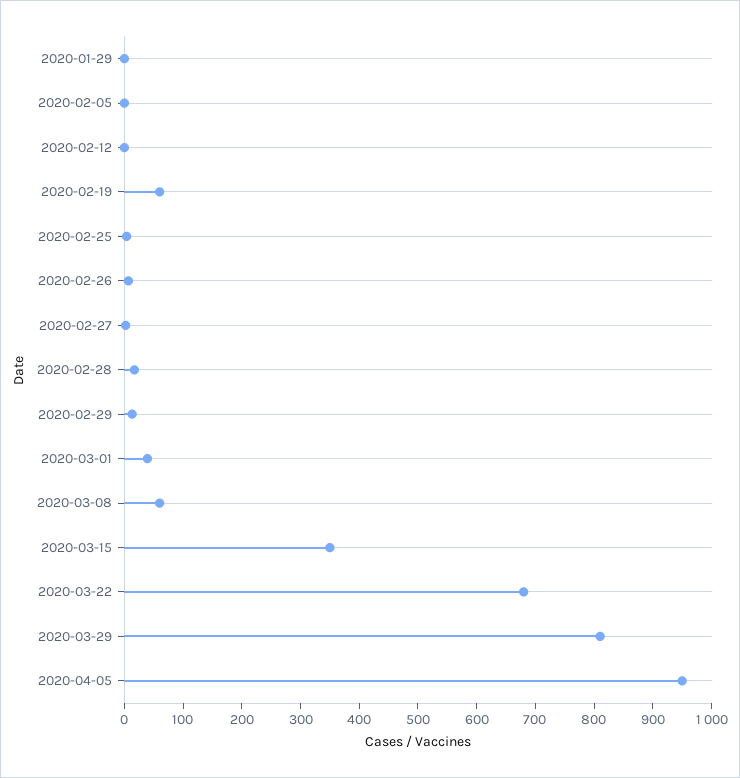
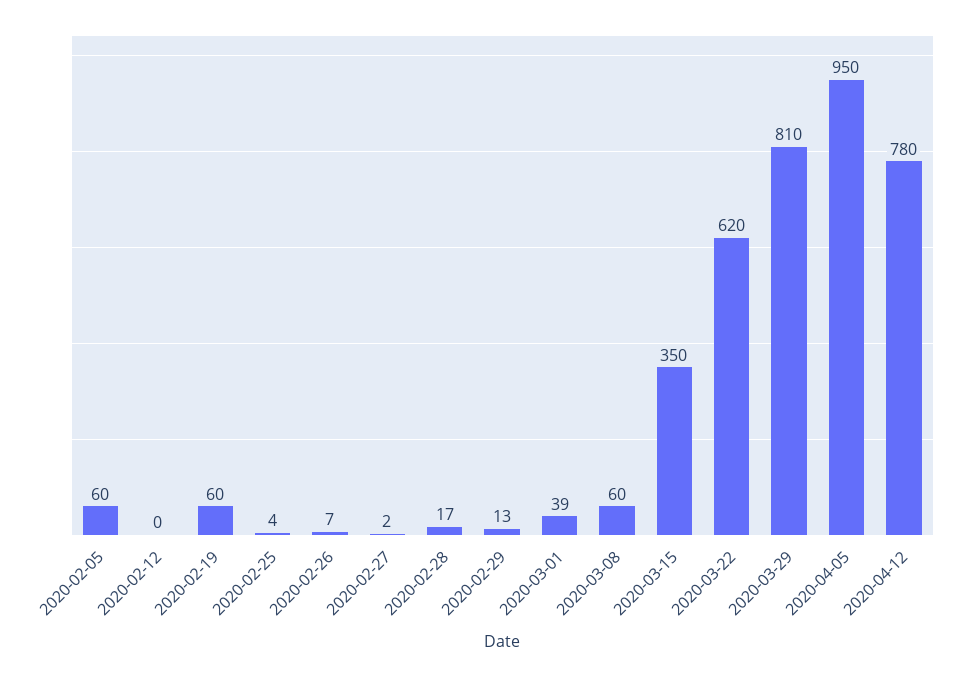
2020-01-29: 0 -> none
2020-02-05: 0 -> 60
2020-03-22: 680 -> 620
2020-04-12: none -> 780

